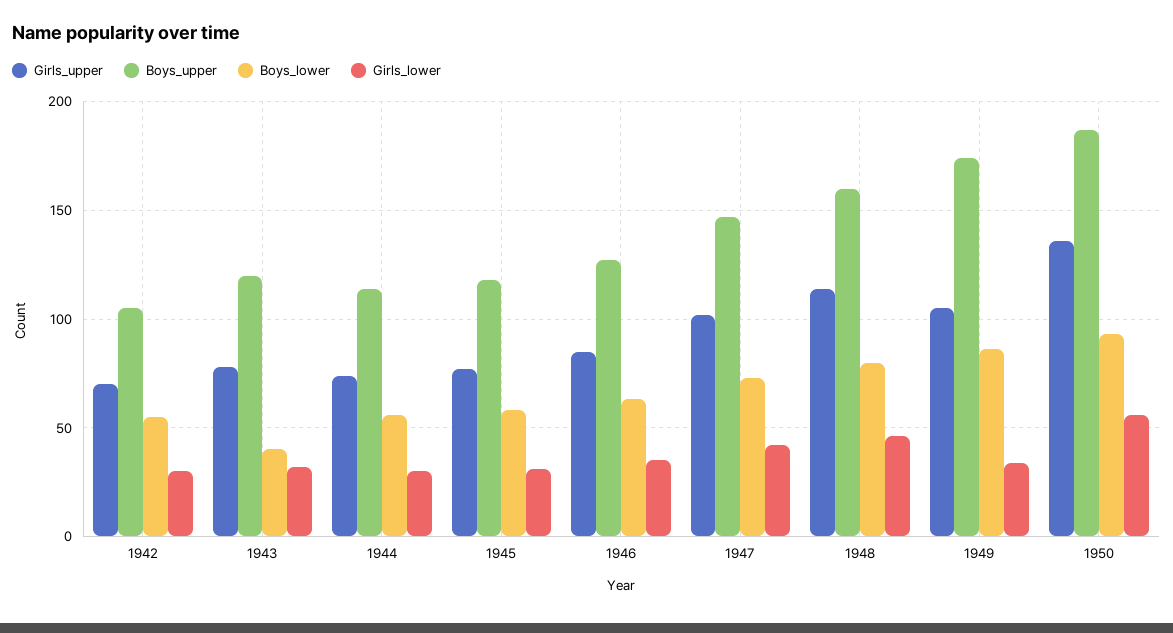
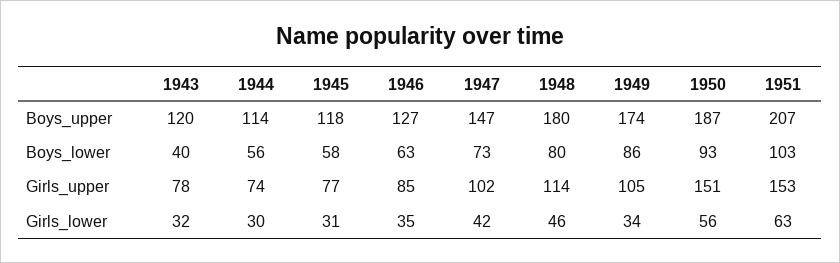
Girls_upper, 1942: 70 -> none
Boys_upper, 1942: 105 -> none
Boys_lower, 1942: 55 -> none
Girls_lower, 1942: 30 -> none
Boys_upper, 1948: 160 -> 180
Girls_upper, 1950: 135 -> 151
Boys_upper, 1951: none -> 207
Boys_lower, 1951: none -> 103
Girls_upper, 1951: none -> 153
Girls_lower, 1951: none -> 63

